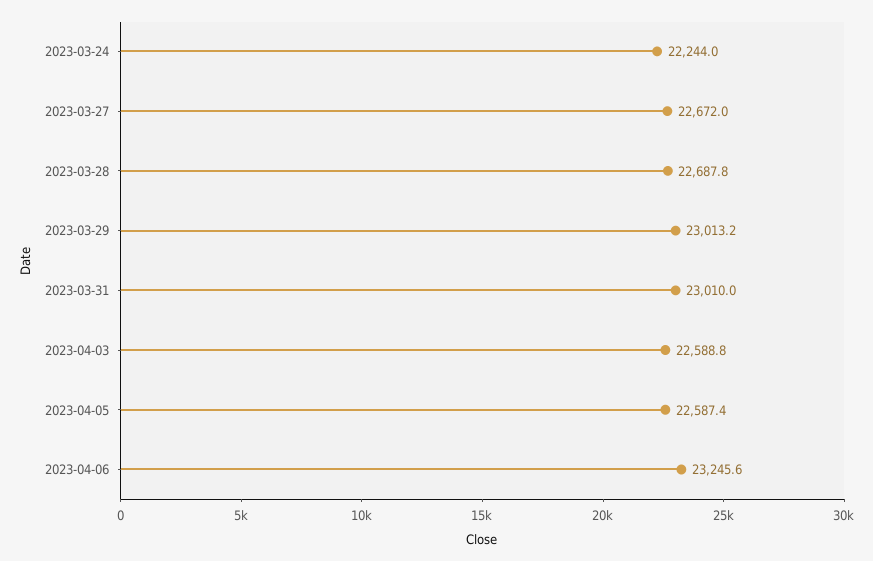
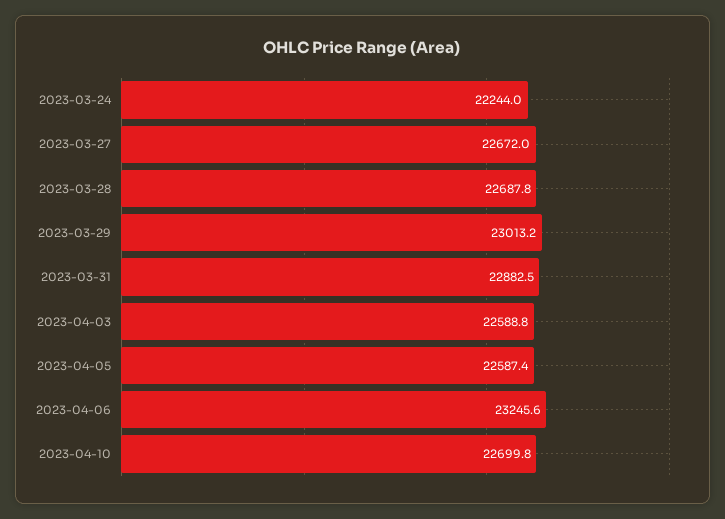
2023-03-31: 23010 -> 22882.5
2023-04-10: none -> 22699.8

